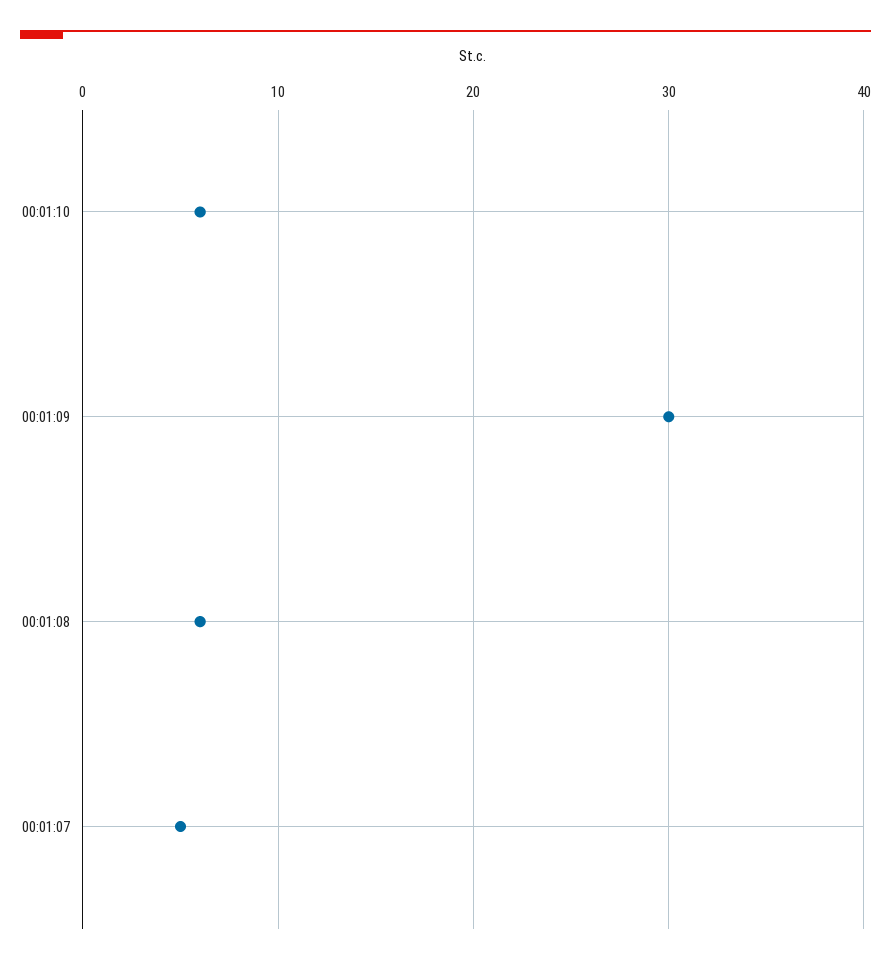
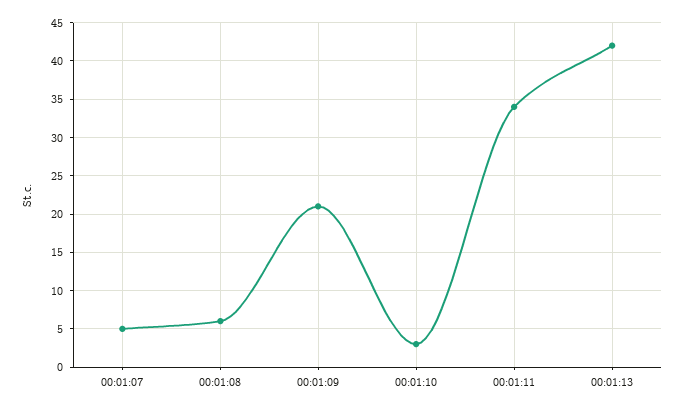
00:01:10: 6 -> 3
00:01:09: 30 -> 21
00:01:11: none -> 34
00:01:13: none -> 42

